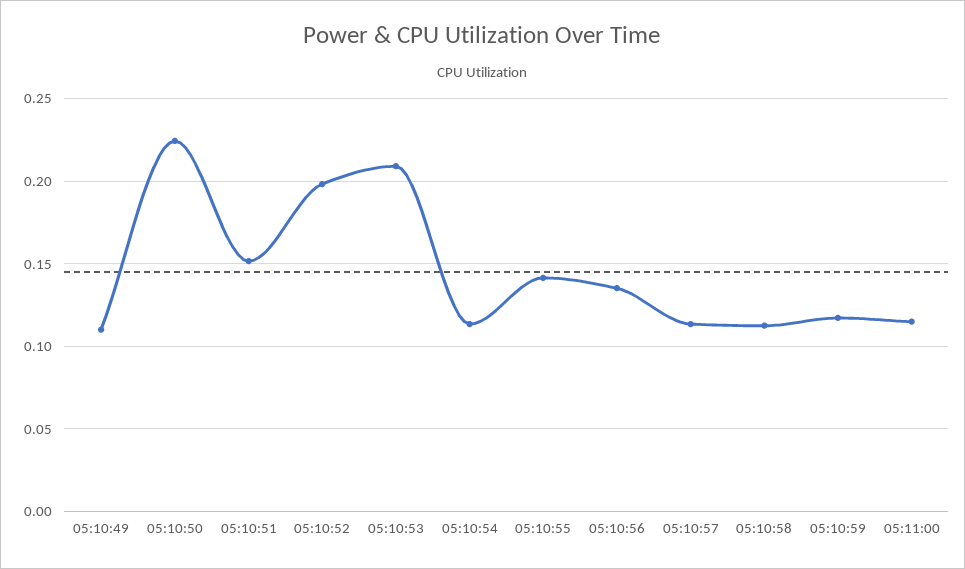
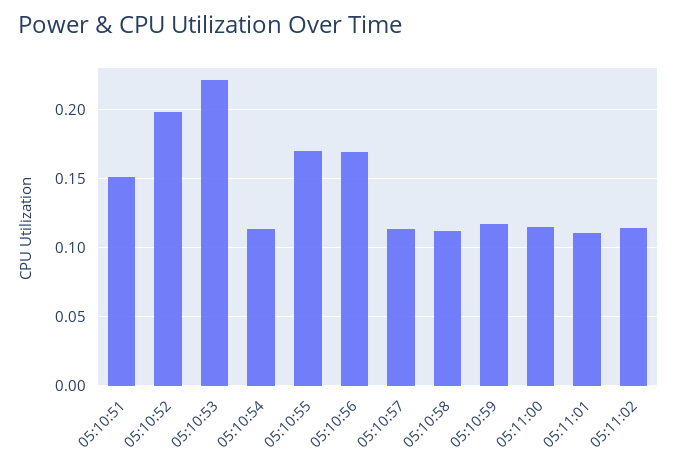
05:10:49: 0.11 -> none
05:10:50: 0.225 -> none
05:10:53: 0.21 -> 0.22
05:10:55: 0.14 -> 0.17
05:10:56: 0.135 -> 0.17
05:11:01: none -> 0.11
05:11:02: none -> 0.115

